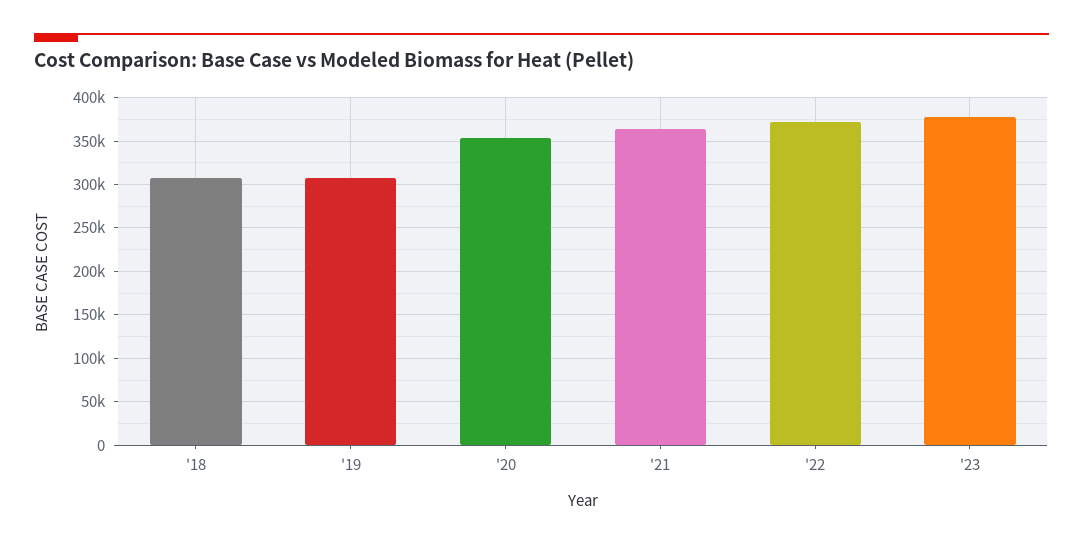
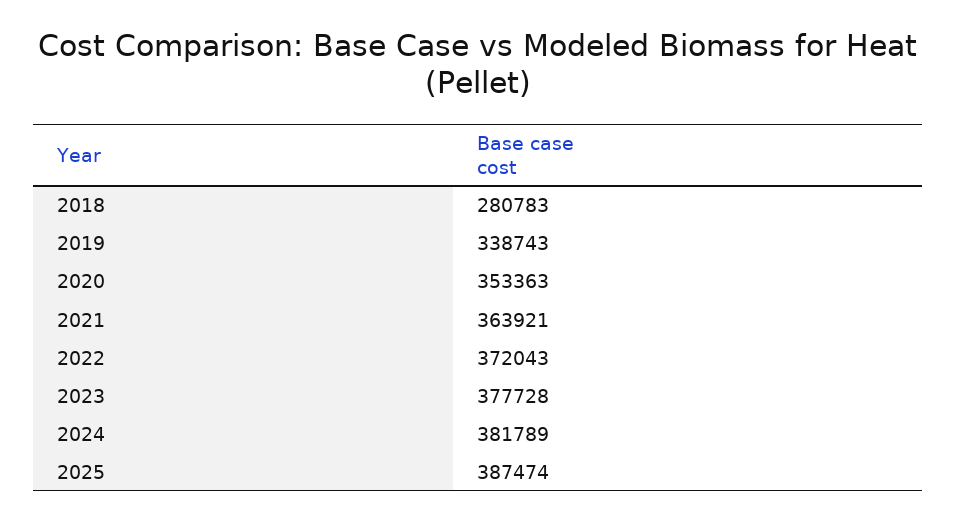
'18: 310000 -> 280783
'19: 310000 -> 338743
2024: none -> 381789
2025: none -> 387474

